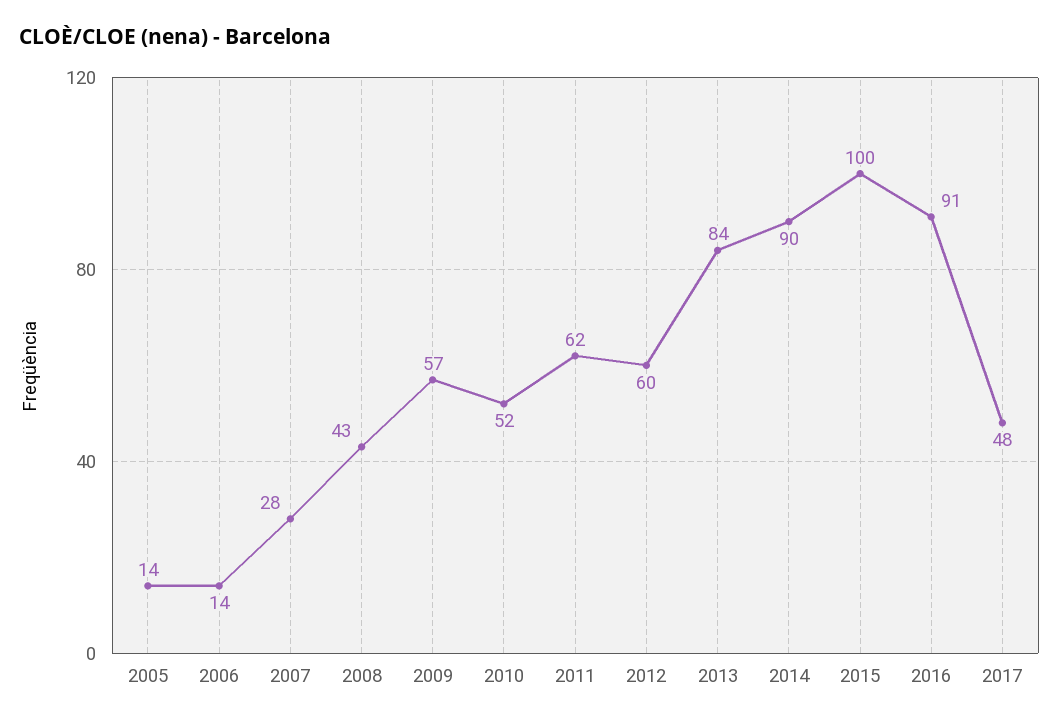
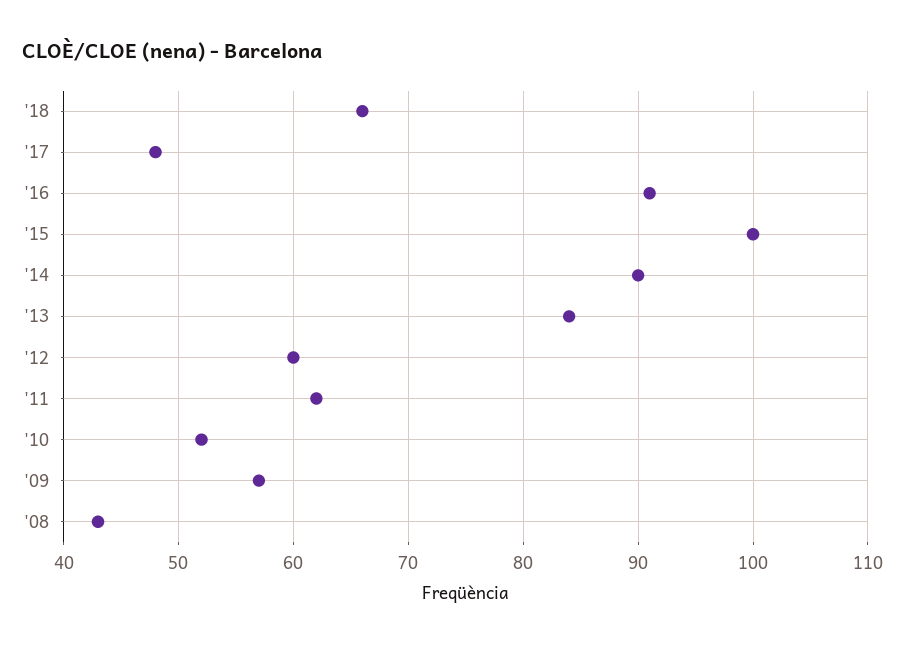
2005: 14 -> none
2006: 14 -> none
2007: 28 -> none
'18: none -> 66

